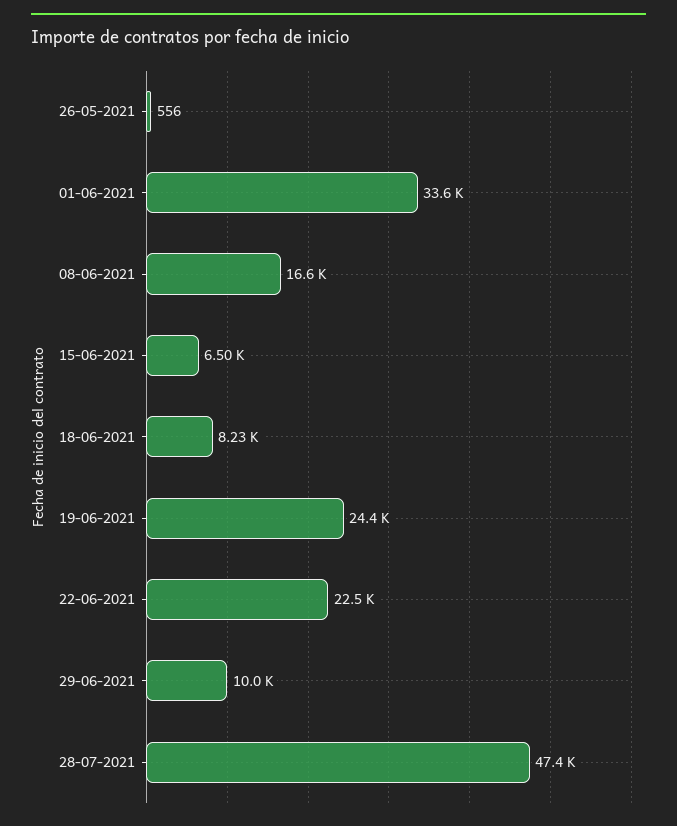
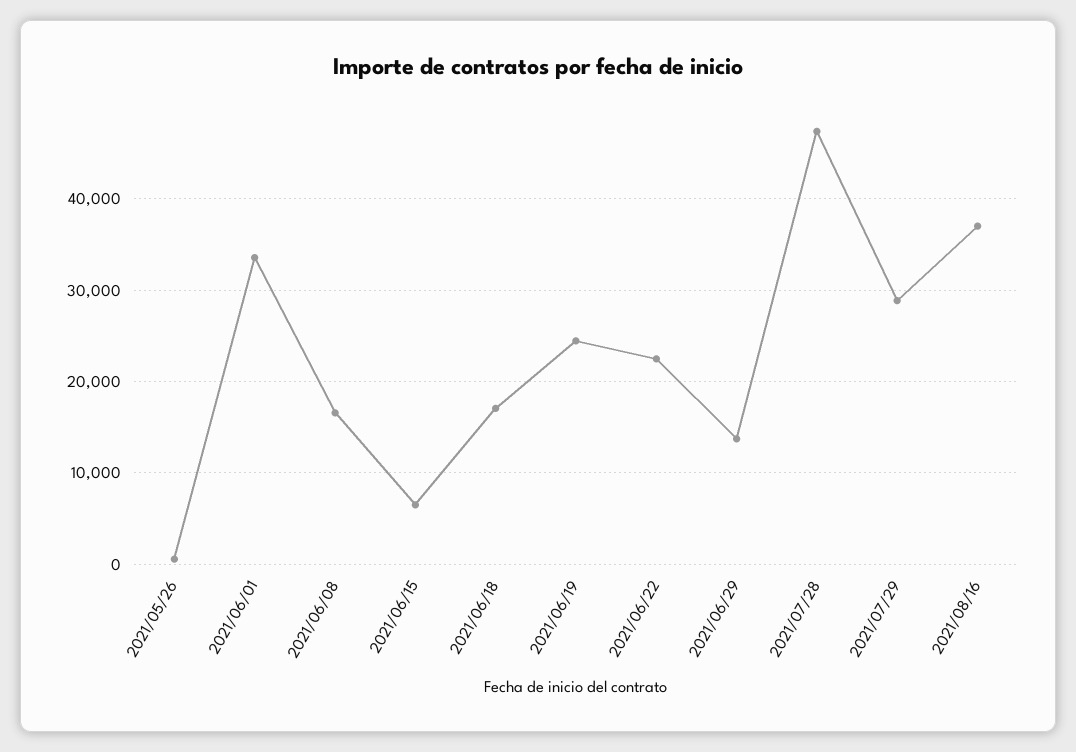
18-06-2021: 8230 -> 17000
29-06-2021: 10000 -> 14000
2021/07/29: none -> 29000
2021/08/16: none -> 37000

